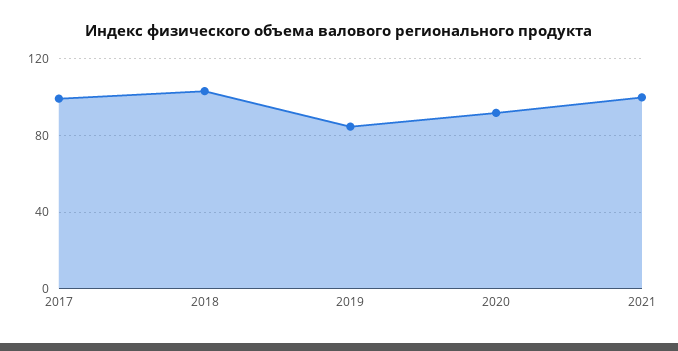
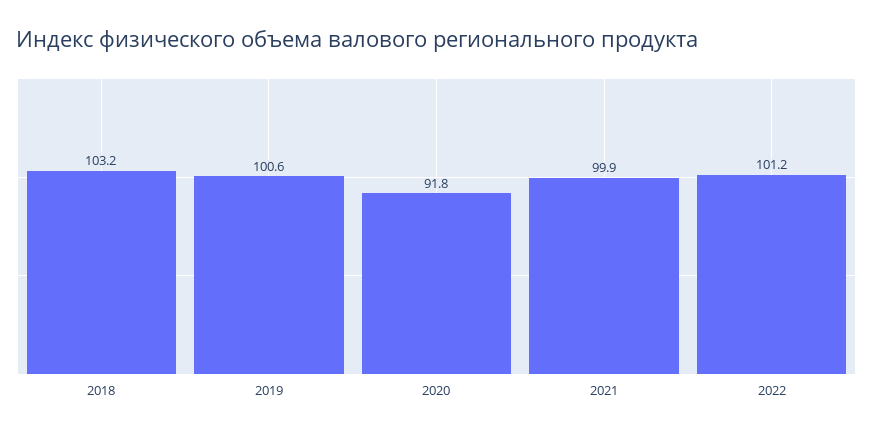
2017: 100 -> none
2019: 85 -> 100.6
2022: none -> 101.2

